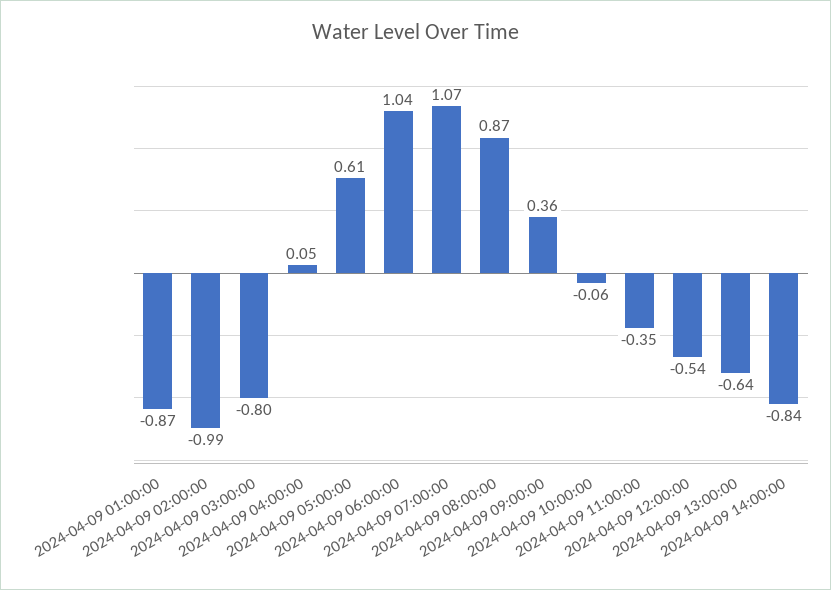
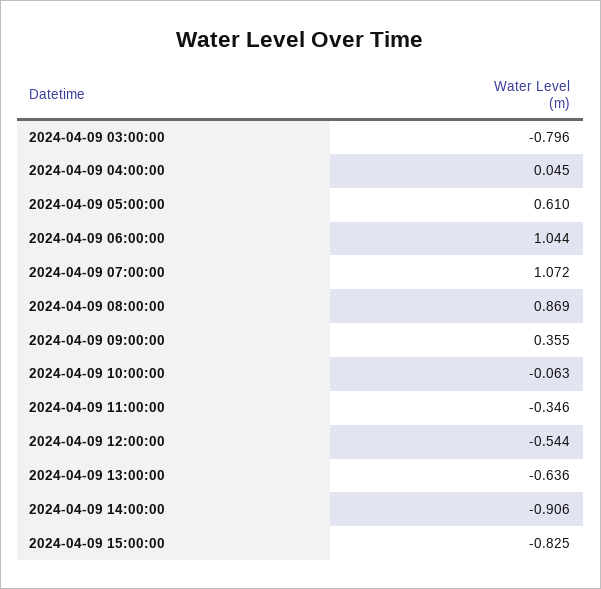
2024-04-09 01:00:00: -0.87 -> none
2024-04-09 02:00:00: -0.99 -> none
2024-04-09 14:00:00: -0.84 -> -0.906
2024-04-09 15:00:00: none -> -0.825

